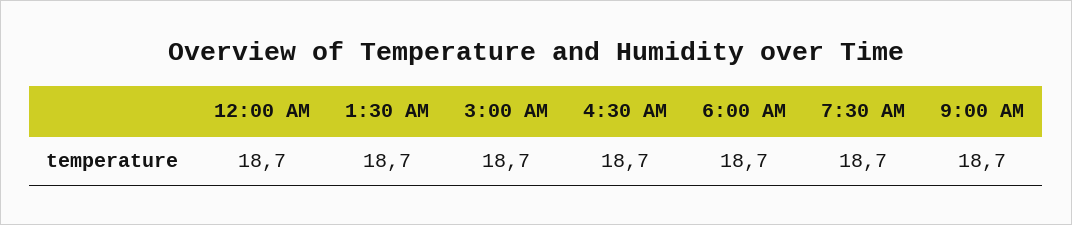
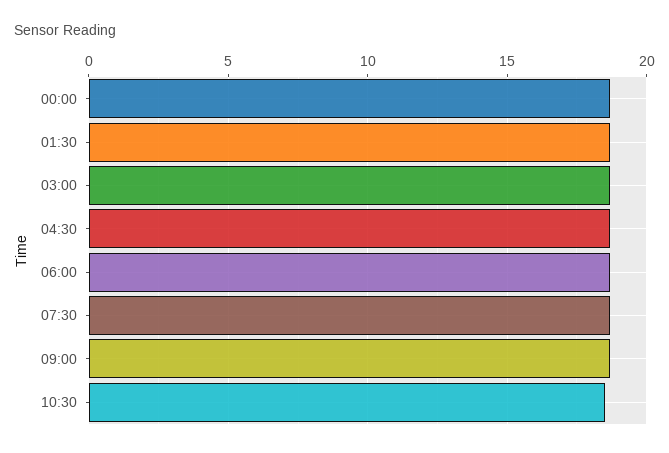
10:30: none -> 18.5

